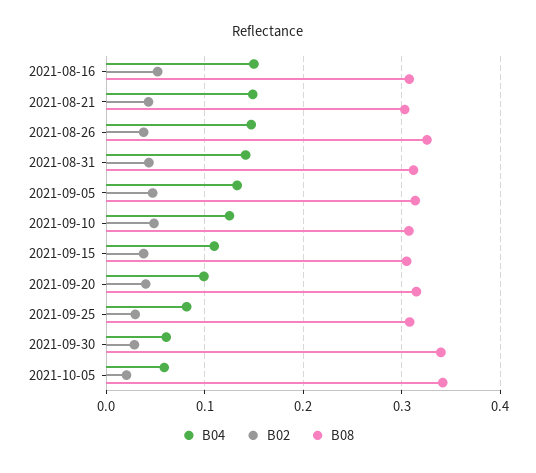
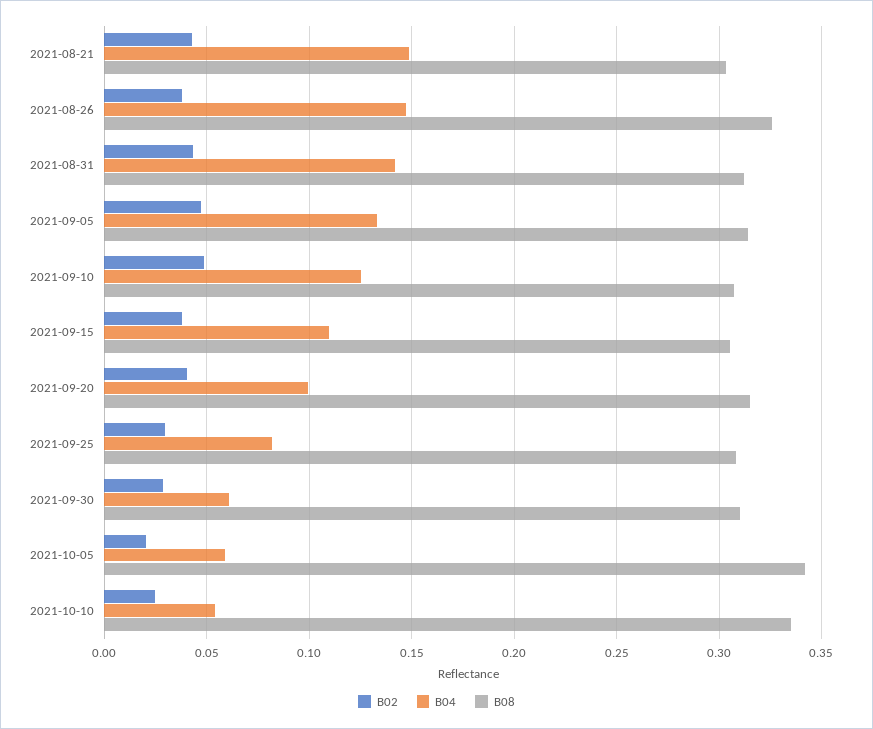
B04, 2021-08-16: 0.15 -> none
B02, 2021-08-16: 0.05 -> none
B08, 2021-08-16: 0.31 -> none
B08, 2021-09-30: 0.34 -> 0.31
B02, 2021-10-10: none -> 0.025
B04, 2021-10-10: none -> 0.055
B08, 2021-10-10: none -> 0.335

